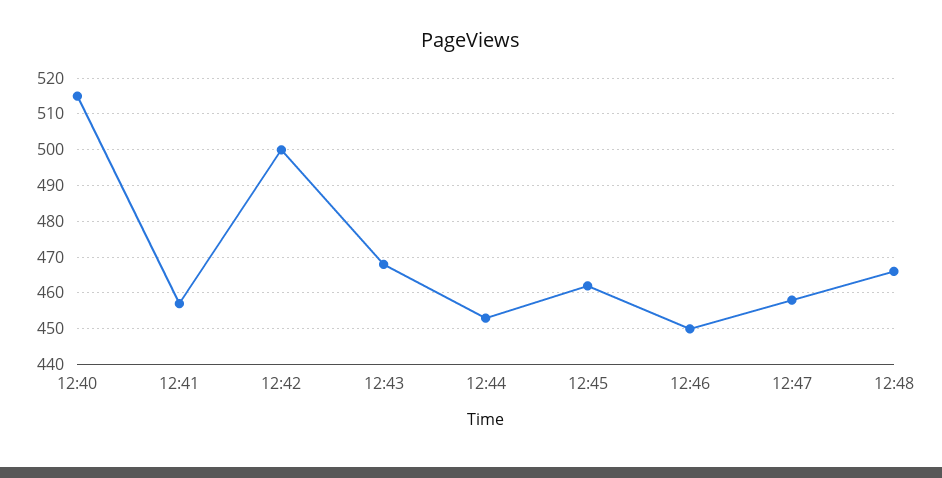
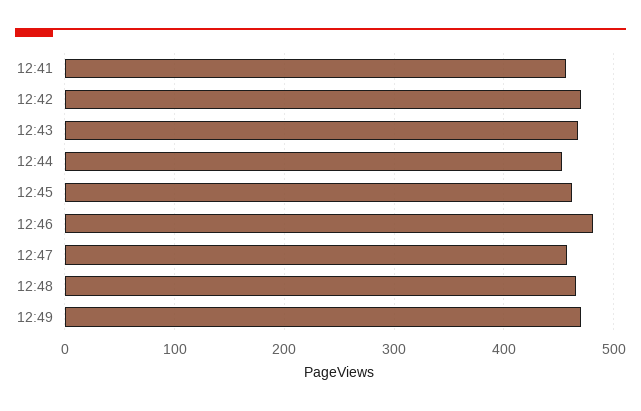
12:40: 515 -> none
12:42: 500 -> 470
12:46: 450 -> 480
12:49: none -> 470

